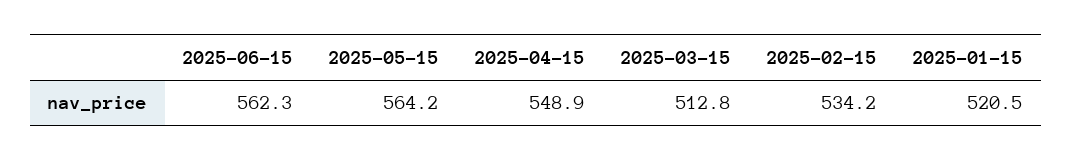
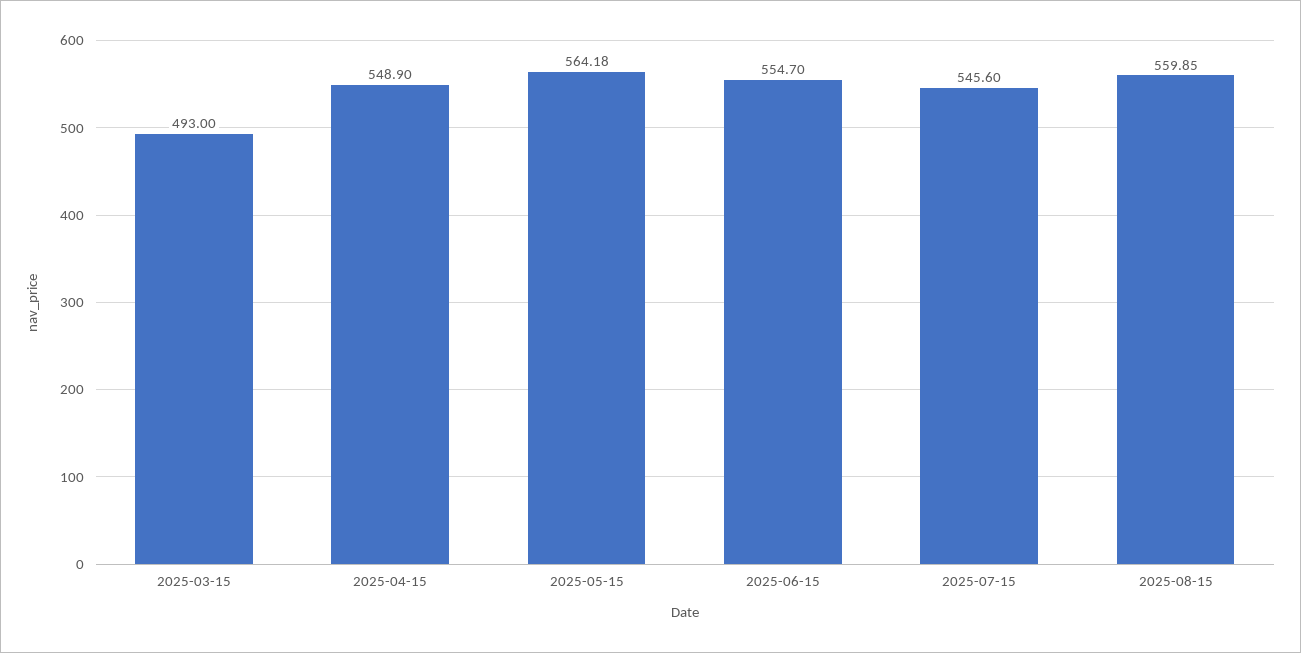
2025-06-15: 562.3 -> 554.7
2025-03-15: 512.8 -> 493
2025-02-15: 534.2 -> none
2025-01-15: 520.5 -> none
2025-07-15: none -> 545.6
2025-08-15: none -> 559.85

